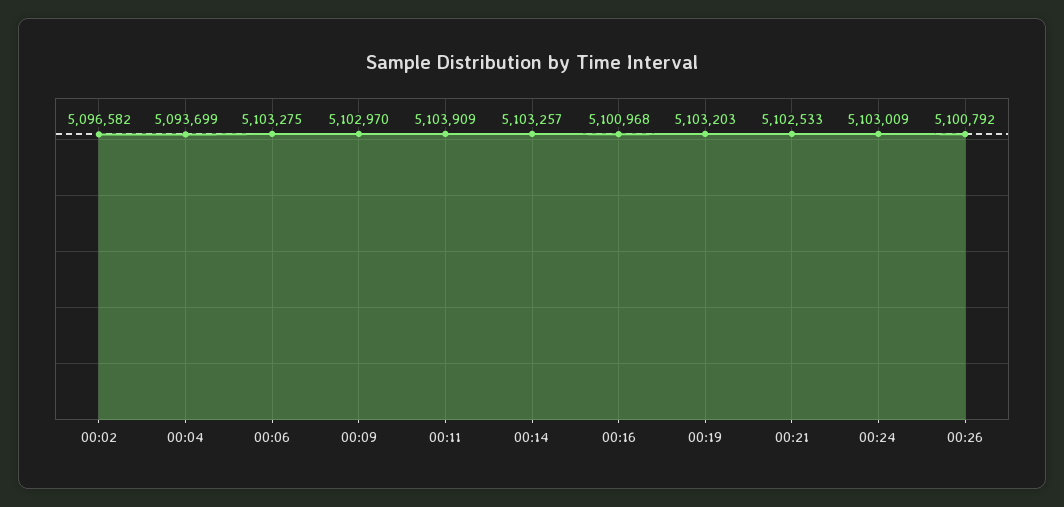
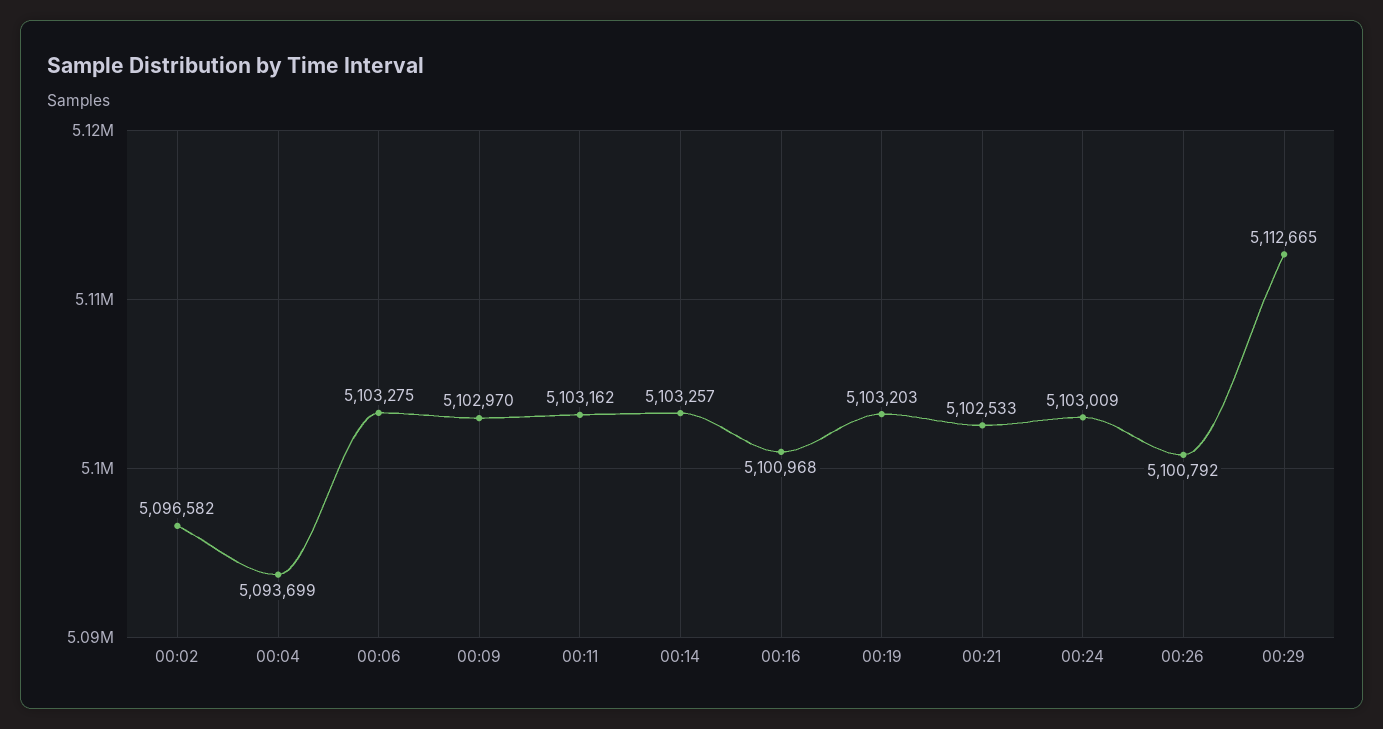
00:11: 5103909 -> 5103162
00:29: none -> 5112665

